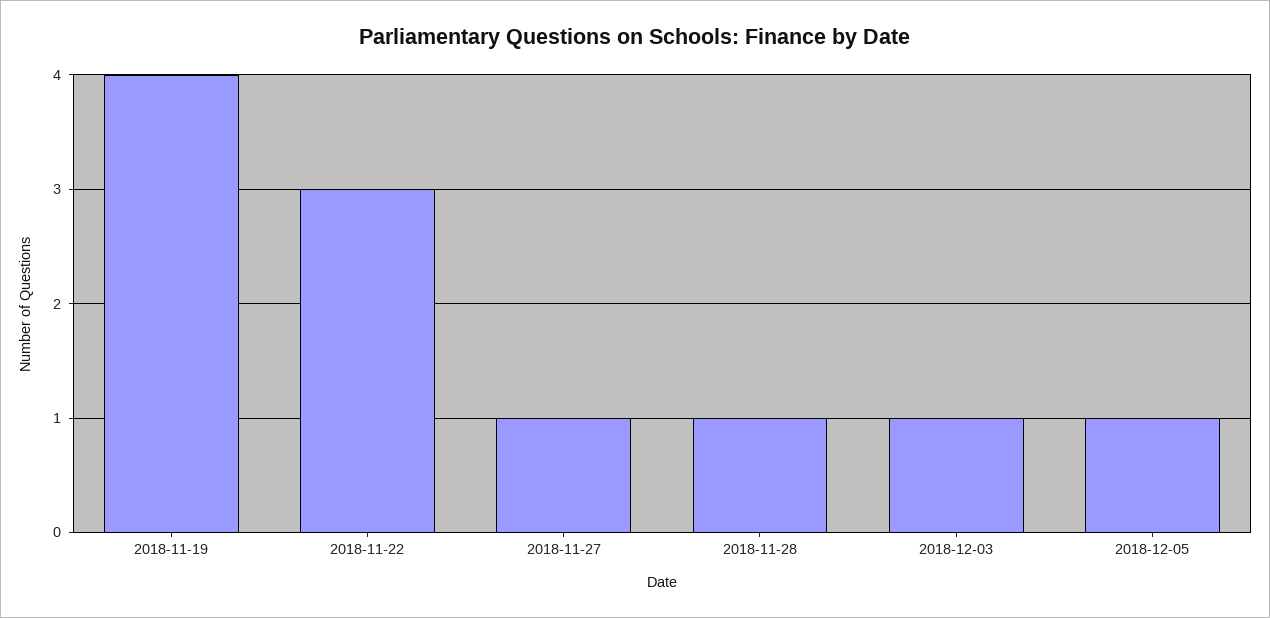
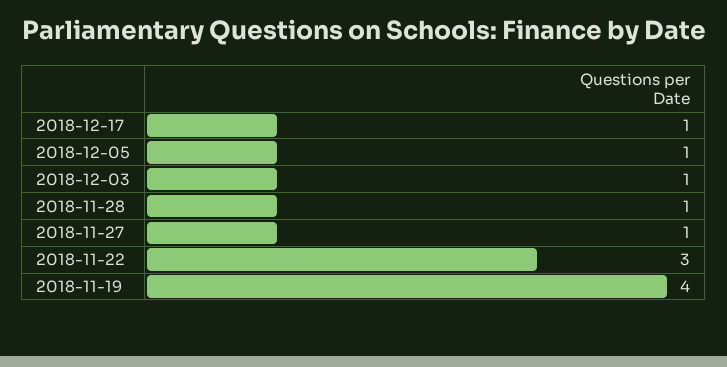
2018-12-17: none -> 1

